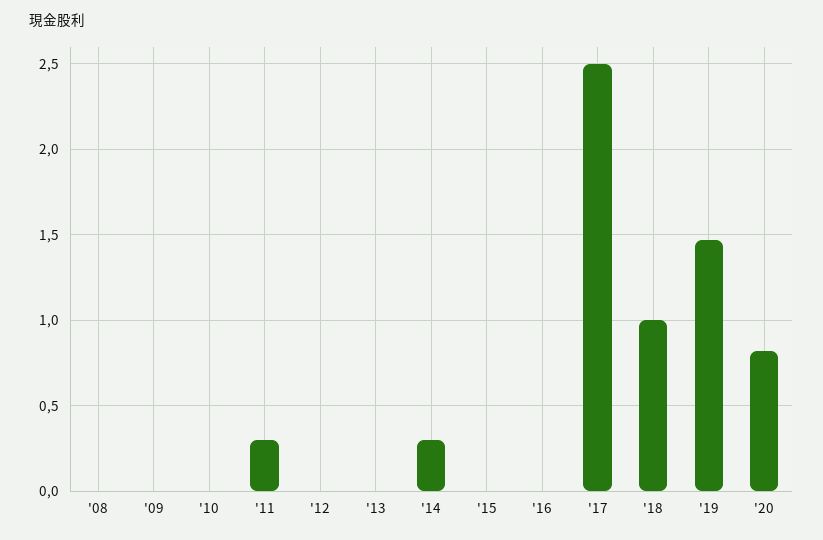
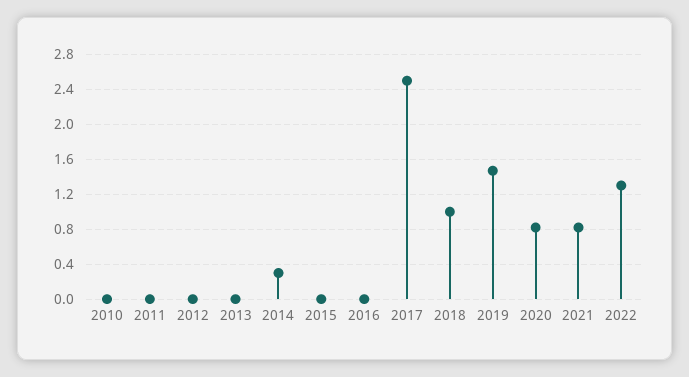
'08: 0 -> none
'09: 0 -> none
'11: 0.3 -> 0
2021: none -> 0.8
2022: none -> 1.3

